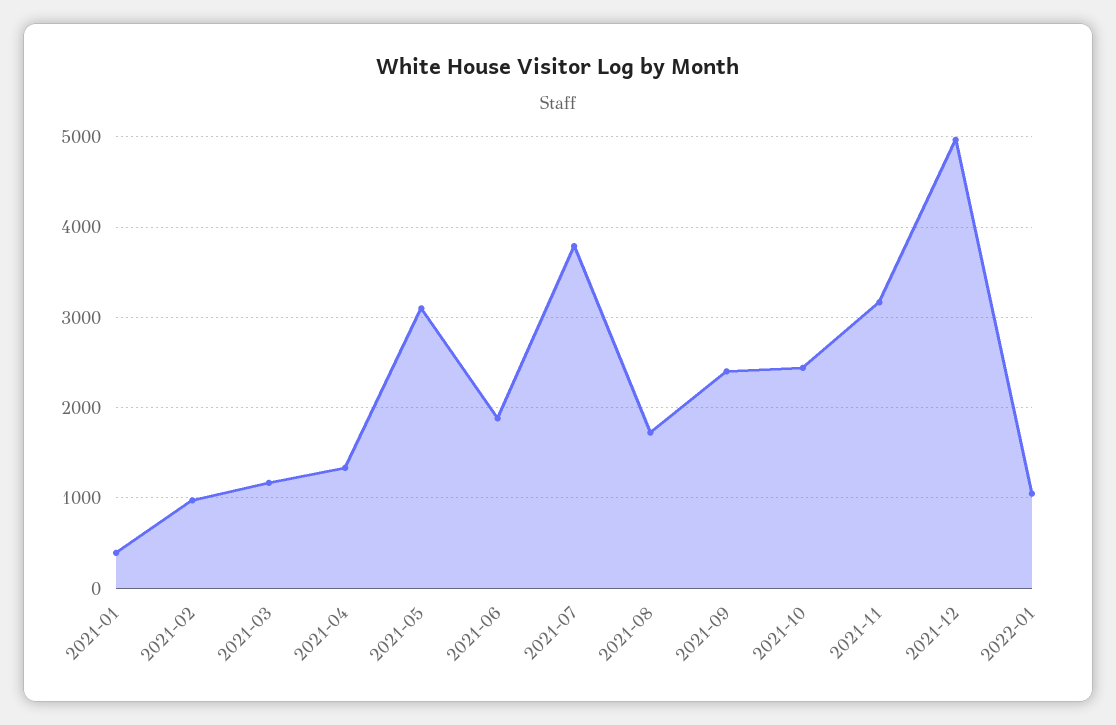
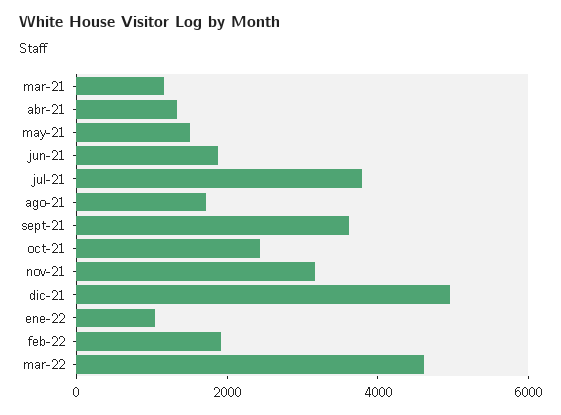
2021-01: 400 -> none
2021-02: 1000 -> none
2021-05: 3100 -> 1500
2021-09: 2400 -> 3500
feb-22: none -> 2000
mar-22: none -> 4500

